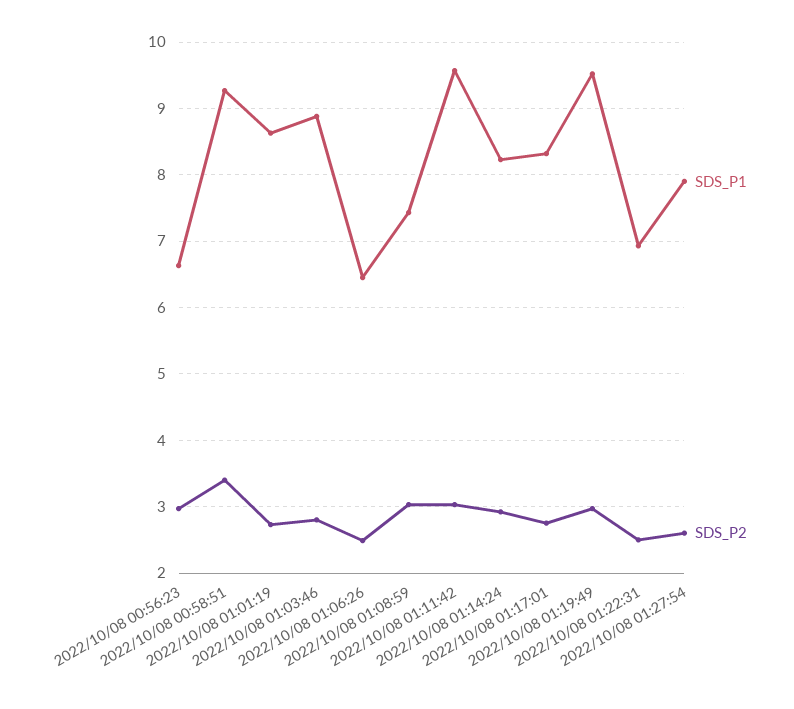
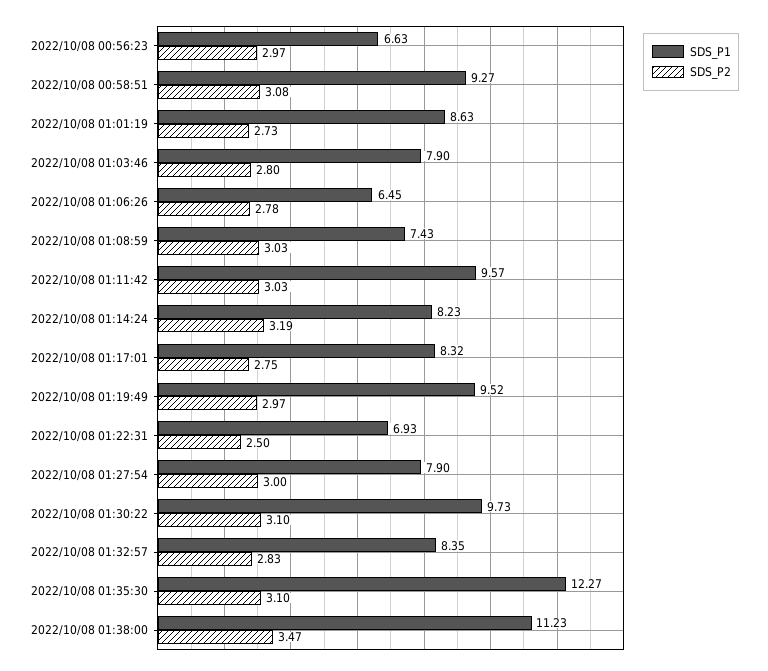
SDS_P2, 2022/10/08 00:58:51: 3.4 -> 3.08
SDS_P1, 2022/10/08 01:03:46: 8.9 -> 7.9
SDS_P2, 2022/10/08 01:06:26: 2.5 -> 2.78
SDS_P2, 2022/10/08 01:14:24: 2.9 -> 3.19
SDS_P2, 2022/10/08 01:27:54: 2.6 -> 3
SDS_P1, 2022/10/08 01:30:22: none -> 9.73
SDS_P2, 2022/10/08 01:30:22: none -> 3.1
SDS_P1, 2022/10/08 01:32:57: none -> 8.35
SDS_P2, 2022/10/08 01:32:57: none -> 2.83
SDS_P1, 2022/10/08 01:35:30: none -> 12.27
SDS_P2, 2022/10/08 01:35:30: none -> 3.1
SDS_P1, 2022/10/08 01:38:00: none -> 11.23
SDS_P2, 2022/10/08 01:38:00: none -> 3.47

